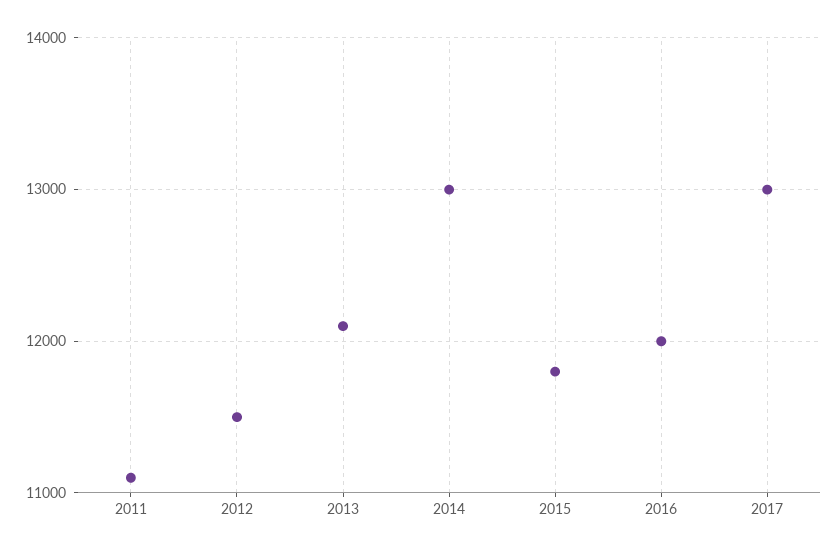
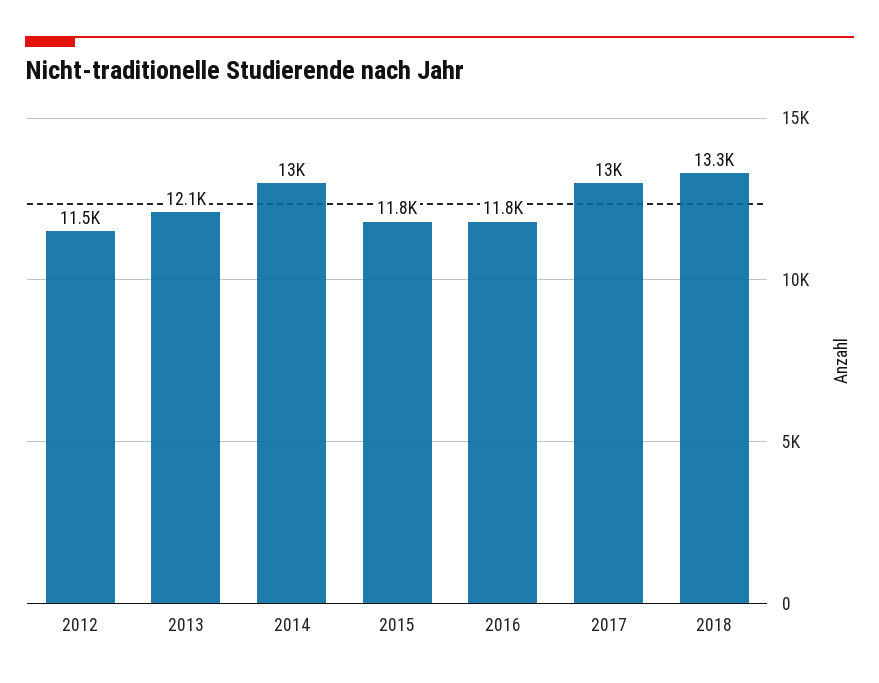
2011: 11100 -> none
2016: 12000 -> 11800
2018: none -> 13300

